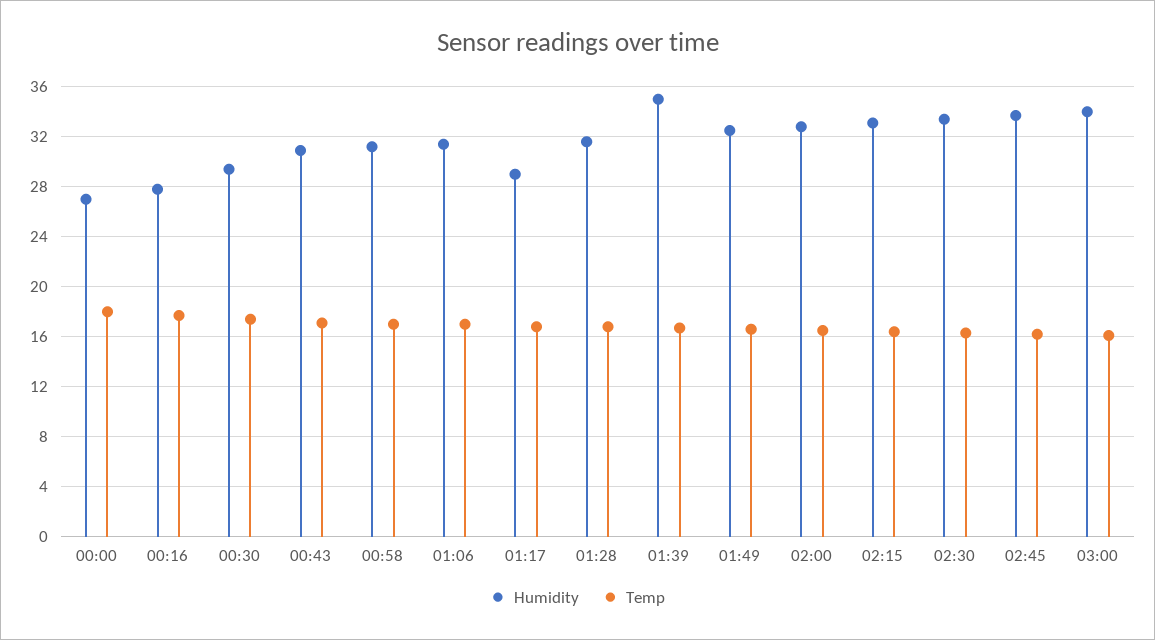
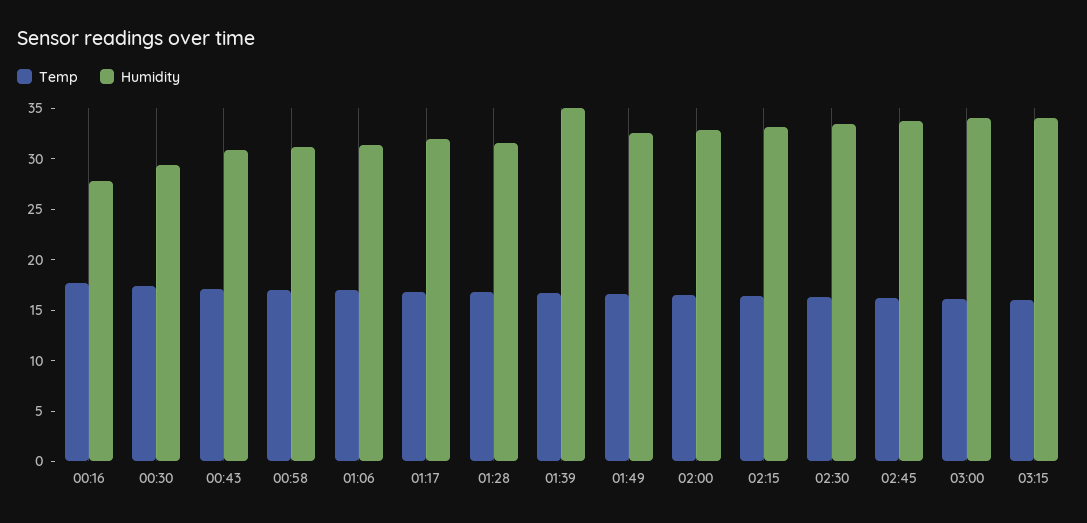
Humidity, 00:00: 27 -> none
Temp, 00:00: 18 -> none
Humidity, 01:17: 29 -> 32
Temp, 03:15: none -> 16
Humidity, 03:15: none -> 34

